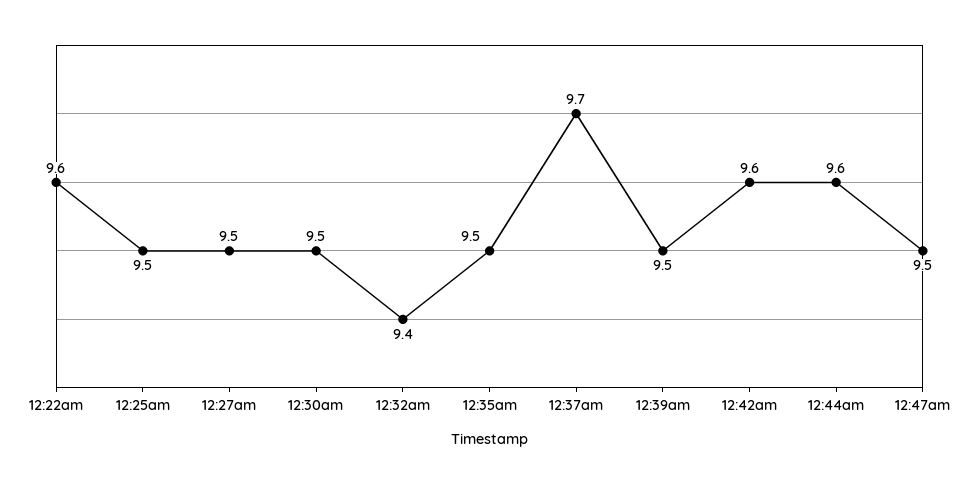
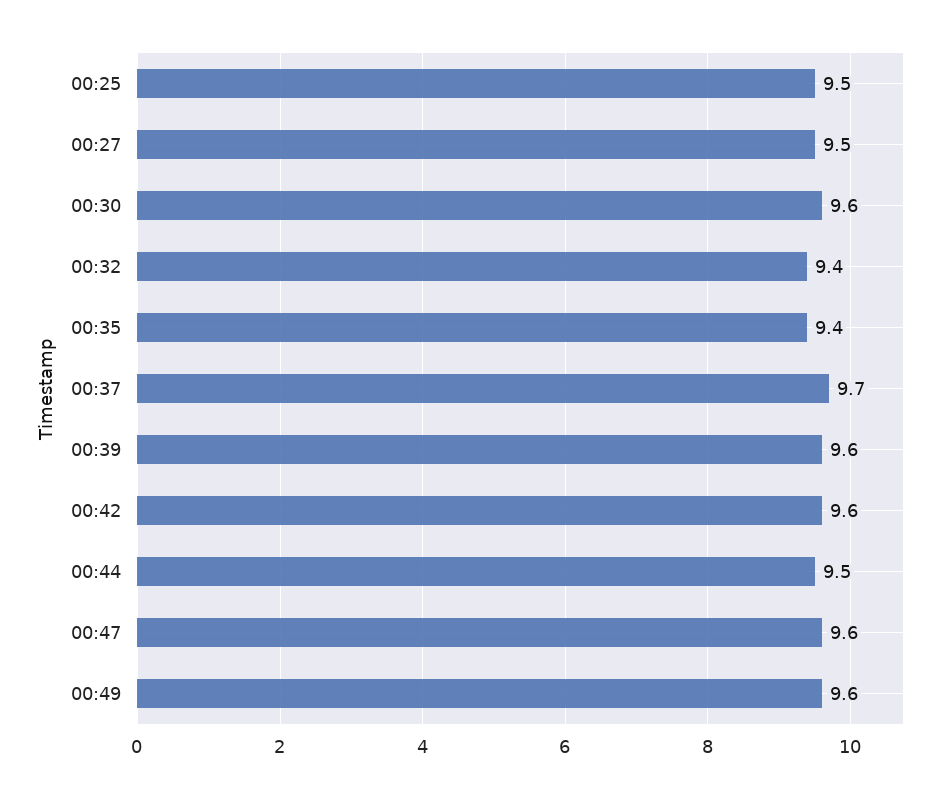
12:22am: 9.6 -> none
12:30am: 9.5 -> 9.6
12:35am: 9.5 -> 9.4
12:39am: 9.5 -> 9.6
12:44am: 9.6 -> 9.5
12:47am: 9.5 -> 9.6
00:49: none -> 9.6

